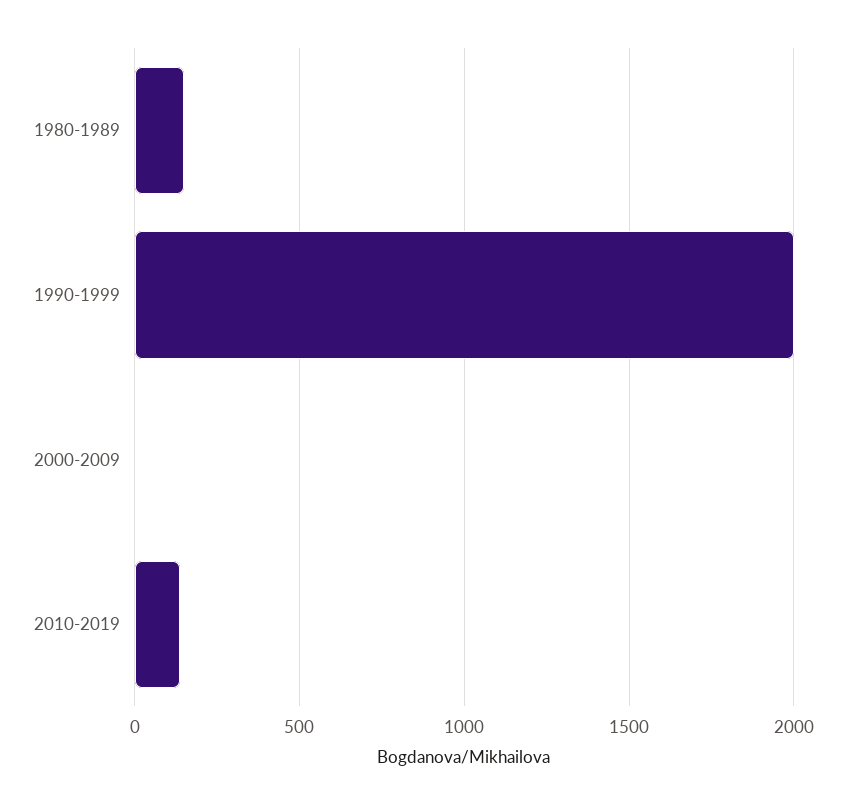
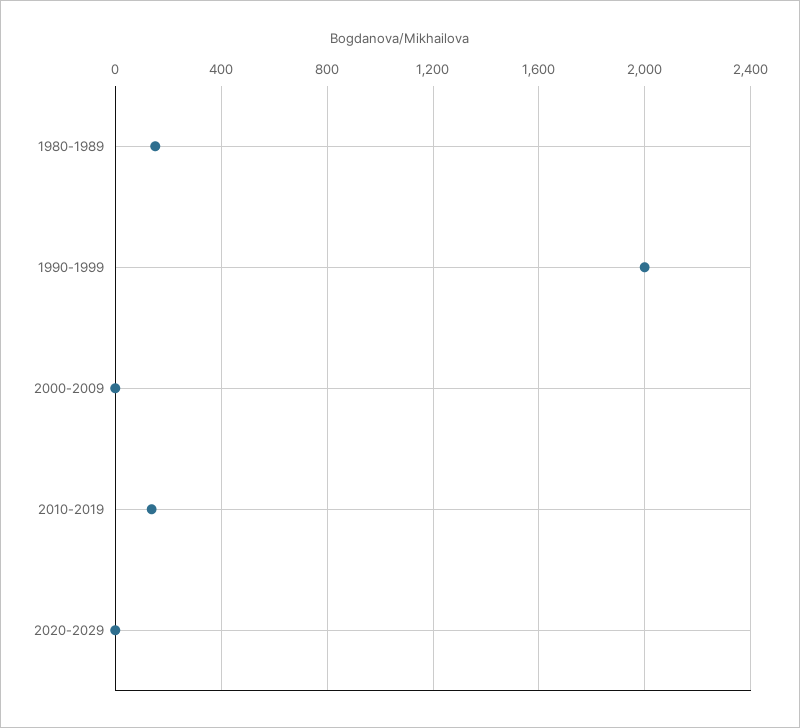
2020-2029: none -> 0

